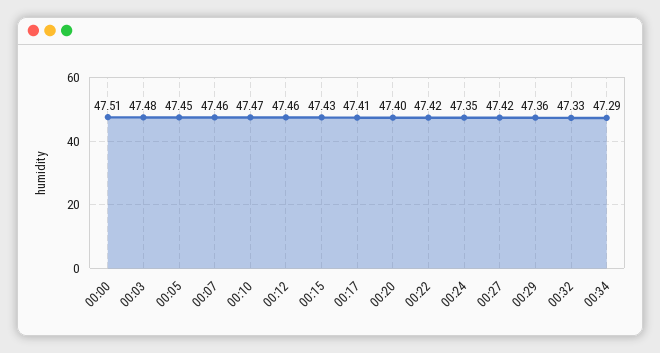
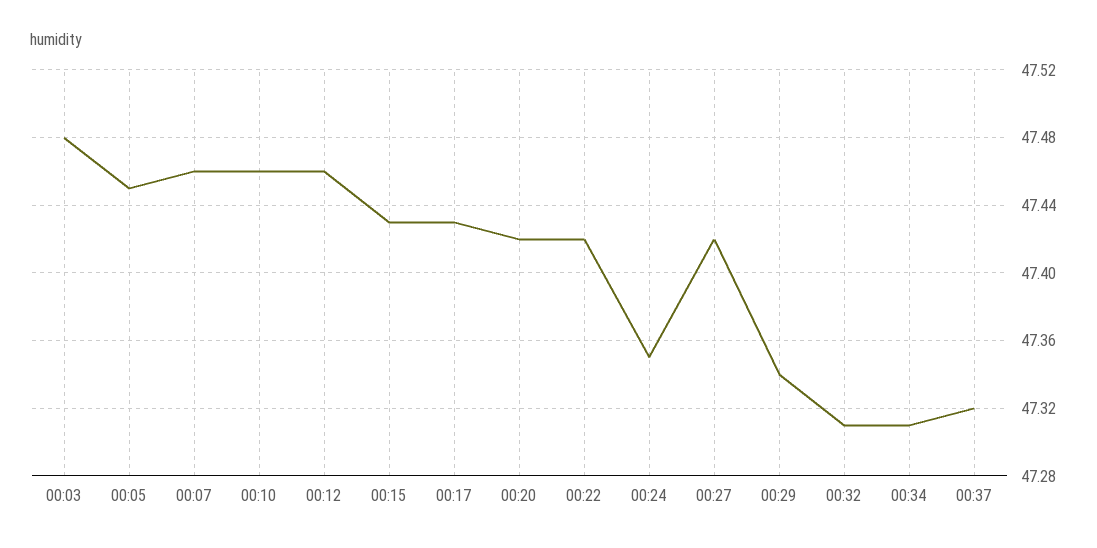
00:00: 47.51 -> none
00:10: 47.47 -> 47.46
00:17: 47.41 -> 47.43
00:20: 47.4 -> 47.42
00:29: 47.36 -> 47.34
00:32: 47.33 -> 47.31
00:34: 47.29 -> 47.31
00:37: none -> 47.32

